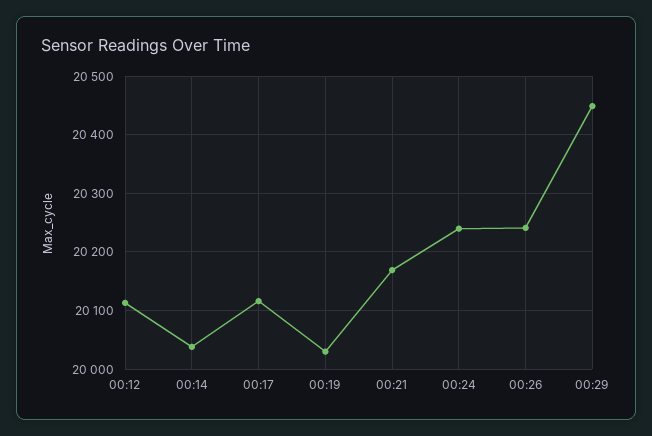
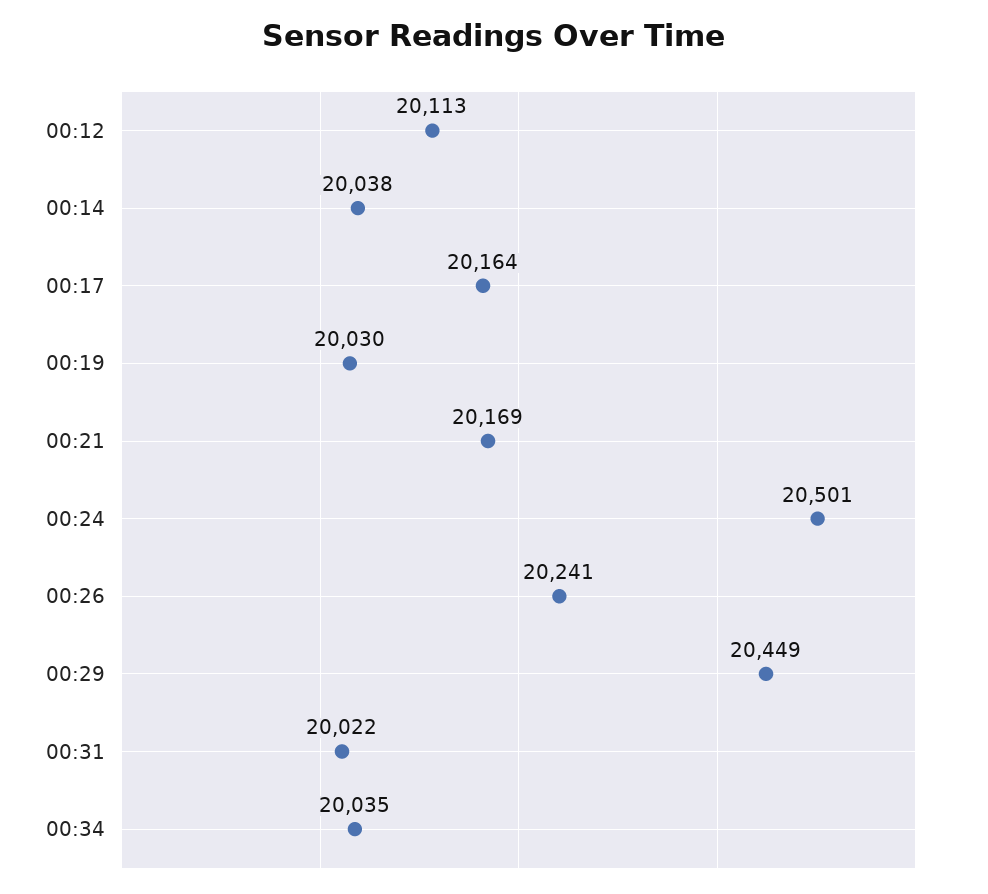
00:17: 20120 -> 20164
00:24: 20240 -> 20501
00:31: none -> 20022
00:34: none -> 20035

